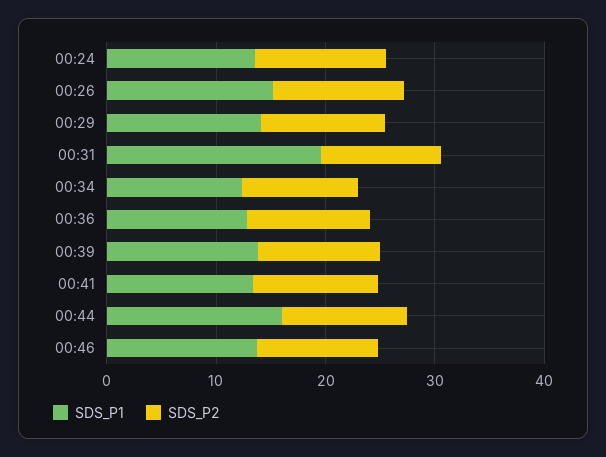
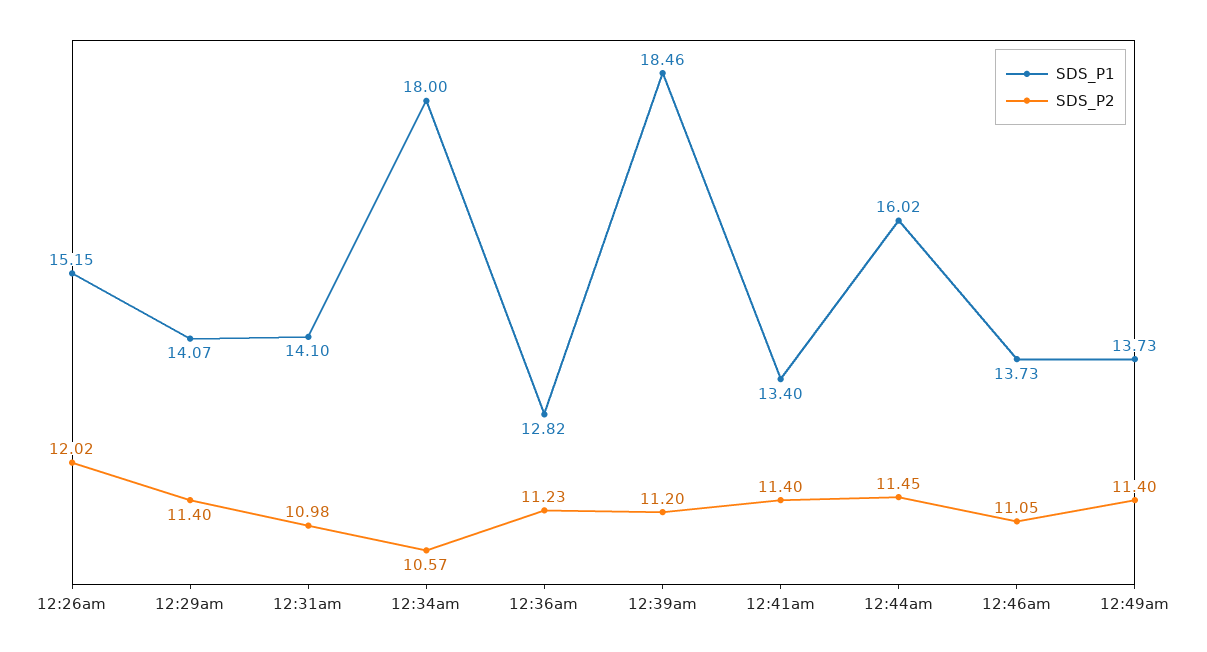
SDS_P1, 00:24: 14 -> none
SDS_P2, 00:24: 12 -> none
SDS_P1, 00:31: 20 -> 14.1
SDS_P1, 00:34: 12 -> 18
SDS_P1, 00:39: 14 -> 18.46
SDS_P1, 12:49am: none -> 13.73
SDS_P2, 12:49am: none -> 11.4

